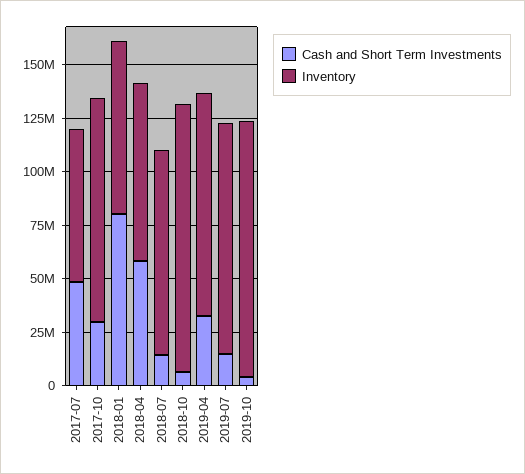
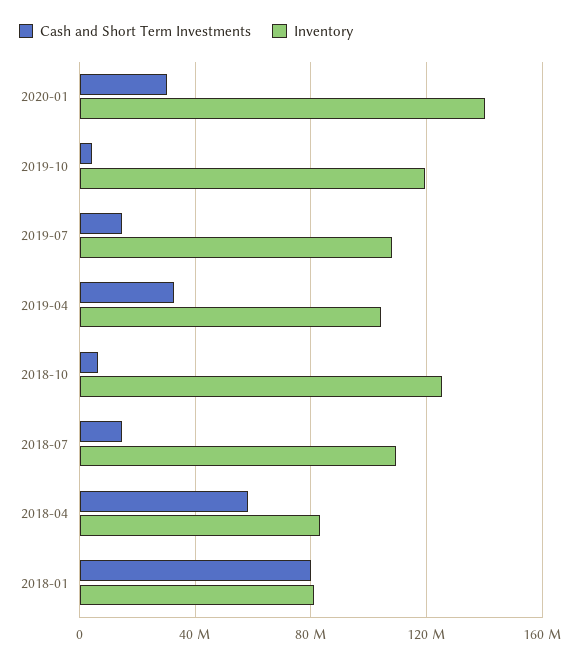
Cash and Short Term Investments, 2017-07: 50000000 -> none
Inventory, 2017-07: 70000000 -> none
Cash and Short Term Investments, 2017-10: 30000000 -> none
Inventory, 2017-10: 105000000 -> none
Inventory, 2018-07: 95000000 -> 110000000
Cash and Short Term Investments, 2020-01: none -> 30000000
Inventory, 2020-01: none -> 140000000

